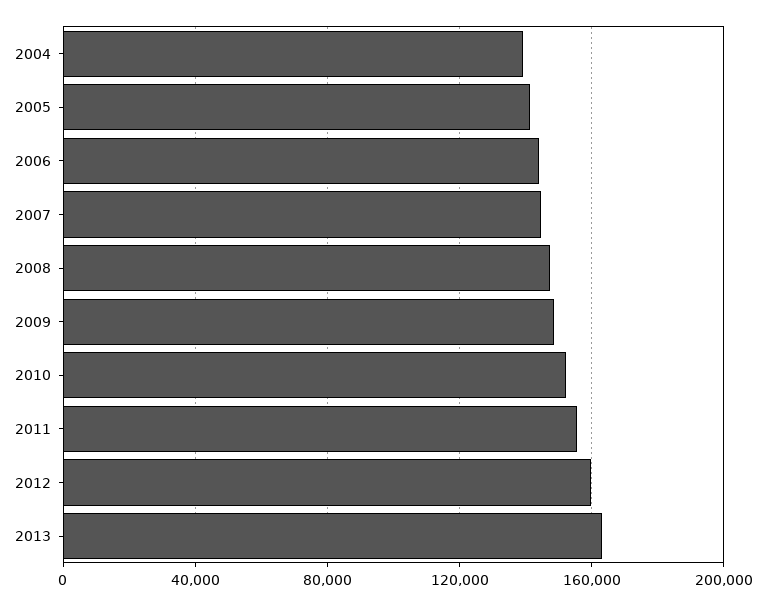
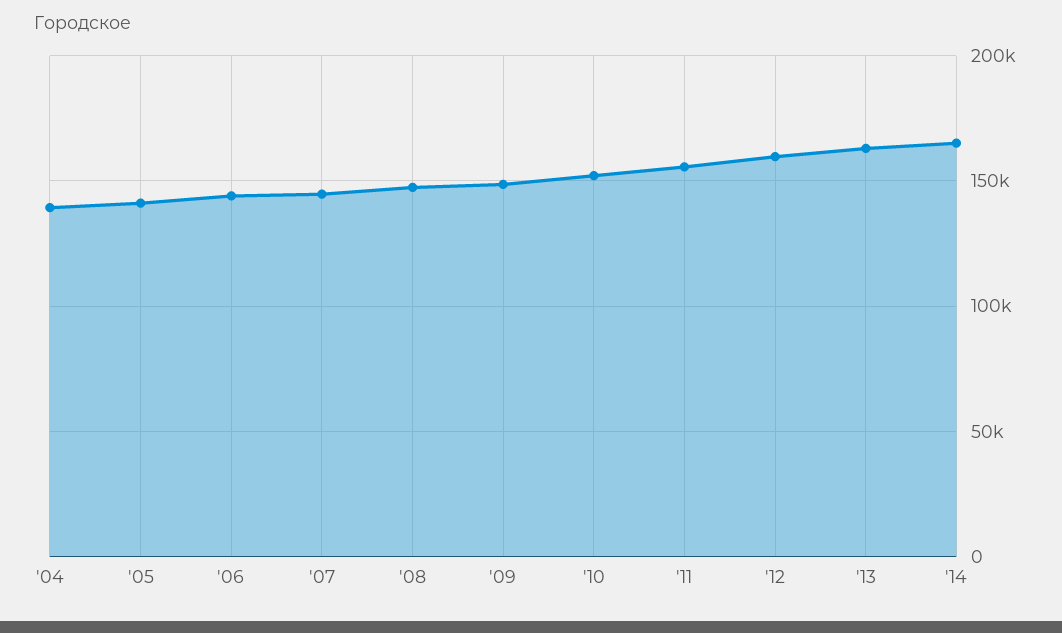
'14: none -> 165000

